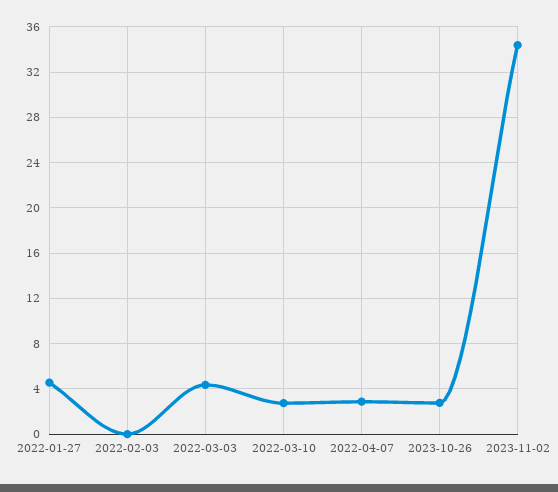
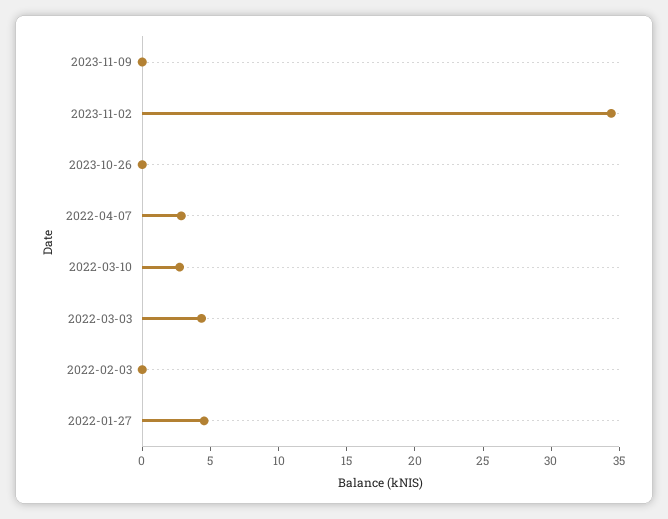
2023-10-26: 3 -> 0
2023-11-09: none -> 0

